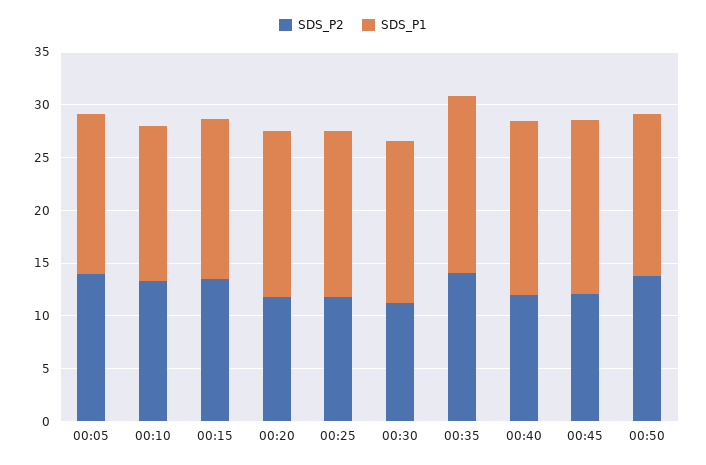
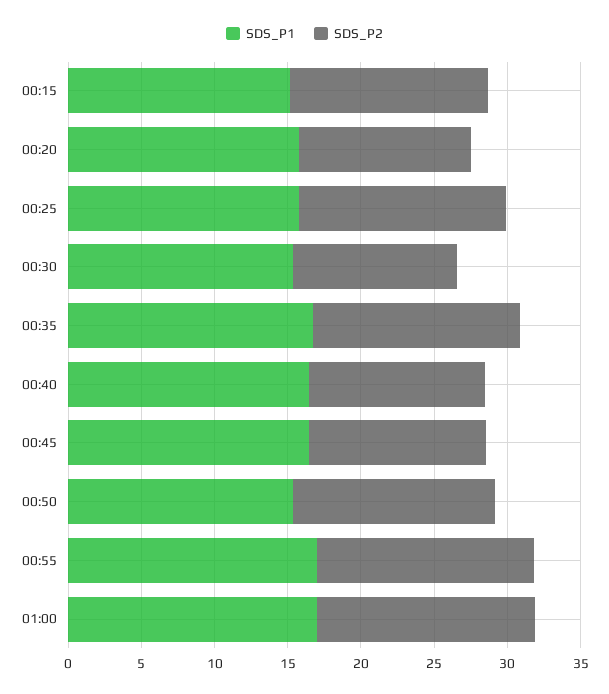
SDS_P2, 00:05: 14 -> none
SDS_P1, 00:05: 15 -> none
SDS_P2, 00:10: 13 -> none
SDS_P1, 00:10: 15 -> none
SDS_P2, 00:25: 12 -> 14
SDS_P1, 00:55: none -> 17
SDS_P2, 00:55: none -> 15
SDS_P1, 01:00: none -> 17
SDS_P2, 01:00: none -> 15

